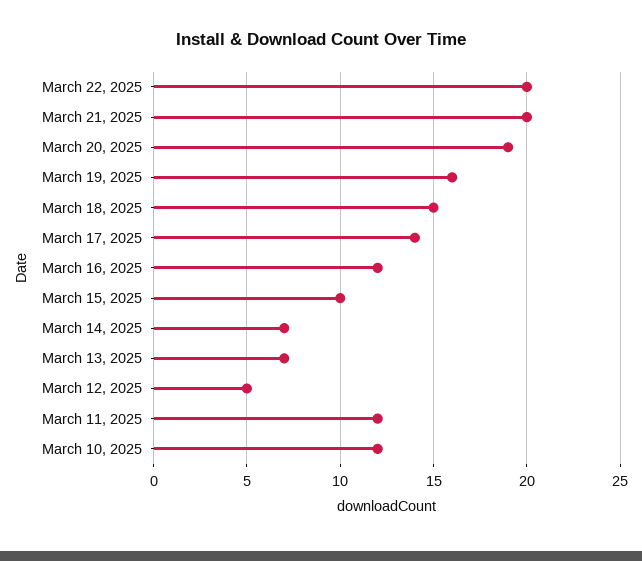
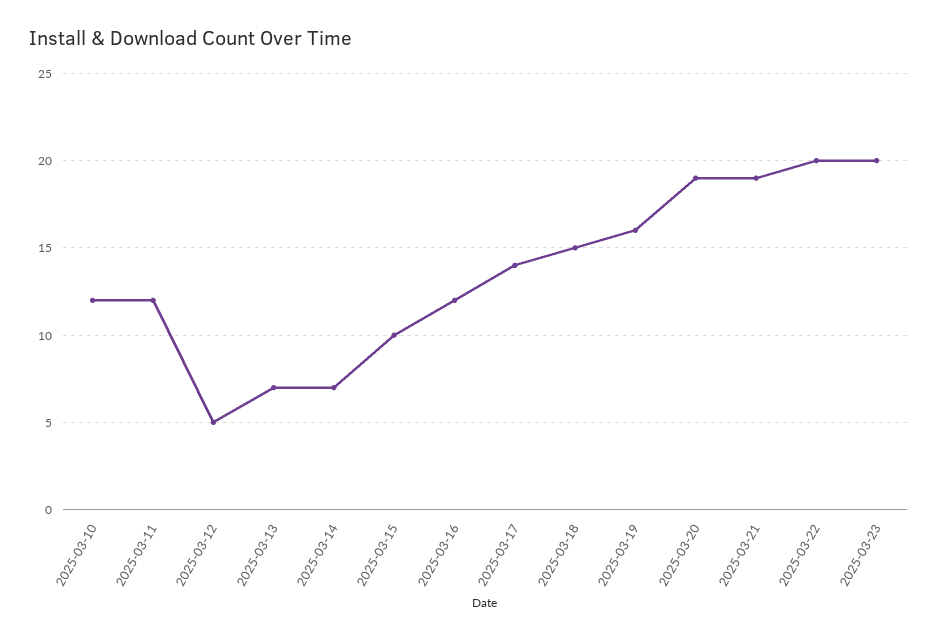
March 21, 2025: 20 -> 19
2025-03-23: none -> 20

